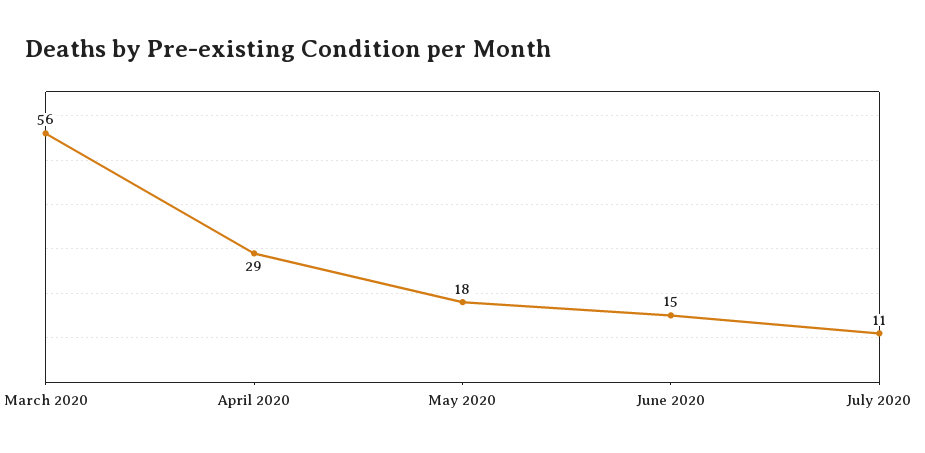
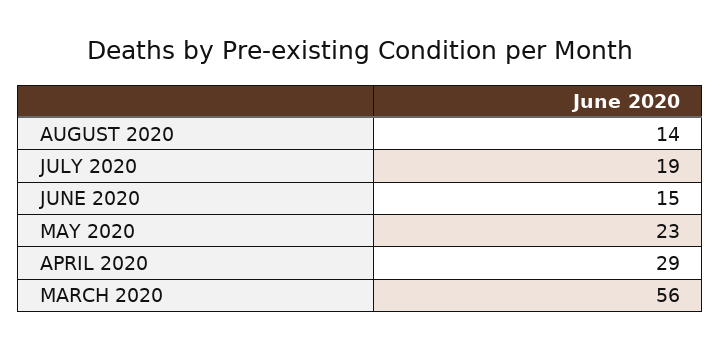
May 2020: 18 -> 23
July 2020: 11 -> 19
AUGUST 2020: none -> 14

